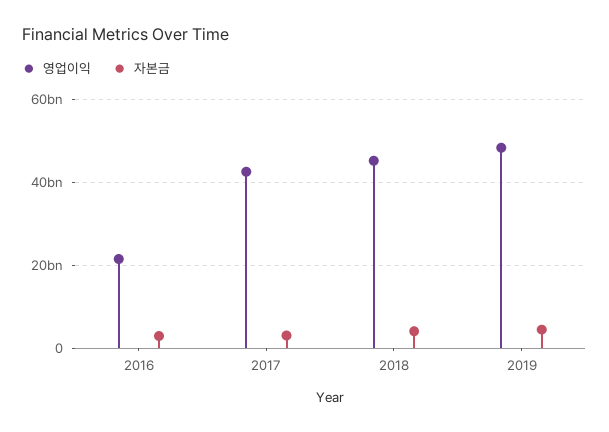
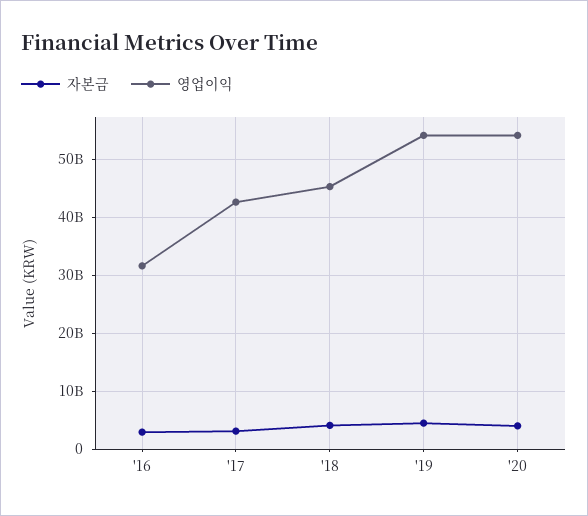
영업이익, 2016: 22000000000 -> 32000000000
영업이익, 2019: 48000000000 -> 54000000000
자본금, '20: none -> 4000000000
영업이익, '20: none -> 54000000000

